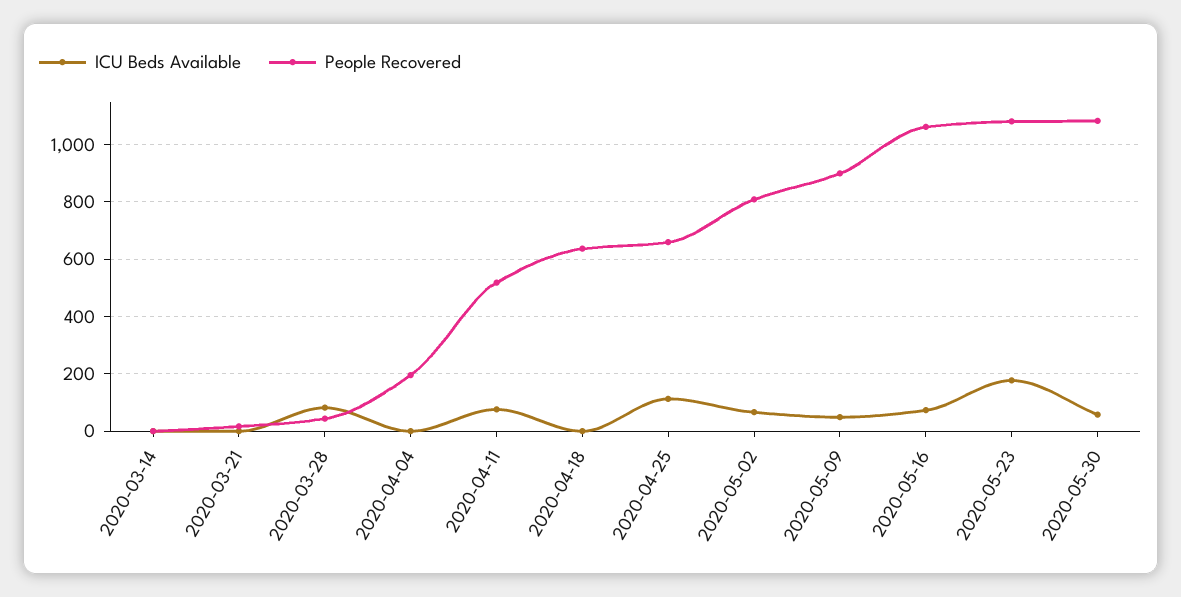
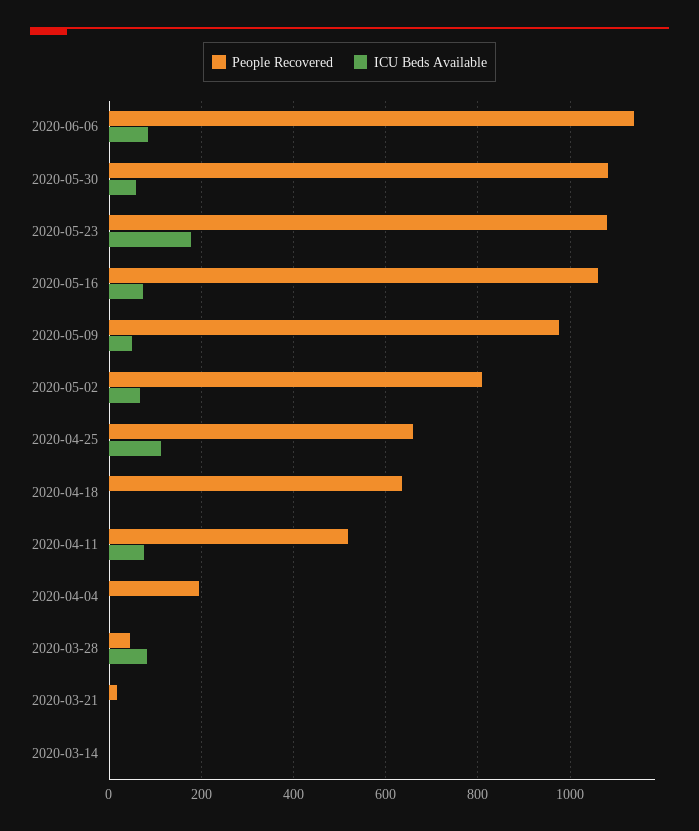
People Recovered, 2020-05-09: 900 -> 980
People Recovered, 2020-06-06: none -> 1140
ICU Beds Available, 2020-06-06: none -> 80

